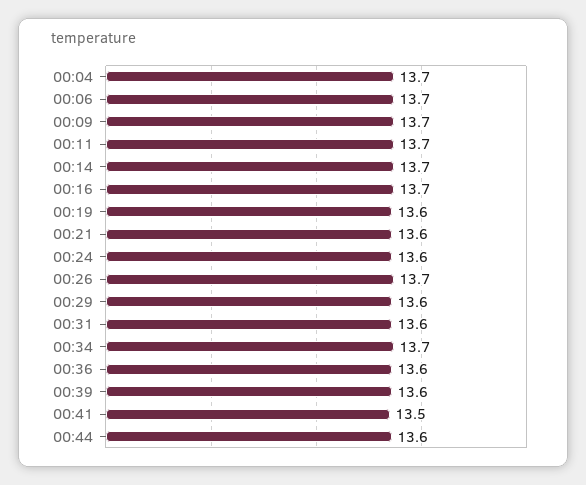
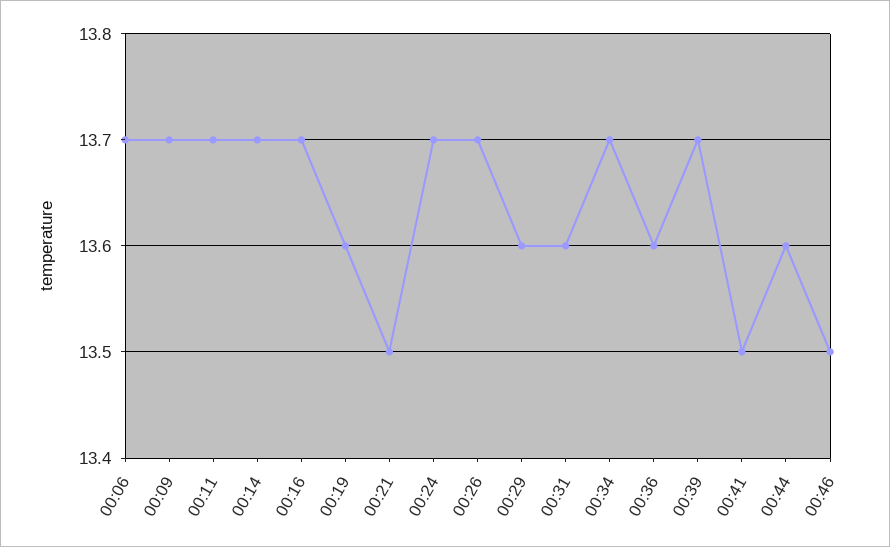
00:04: 13.7 -> none
00:21: 13.6 -> 13.5
00:24: 13.6 -> 13.7
00:39: 13.6 -> 13.7
00:46: none -> 13.5

